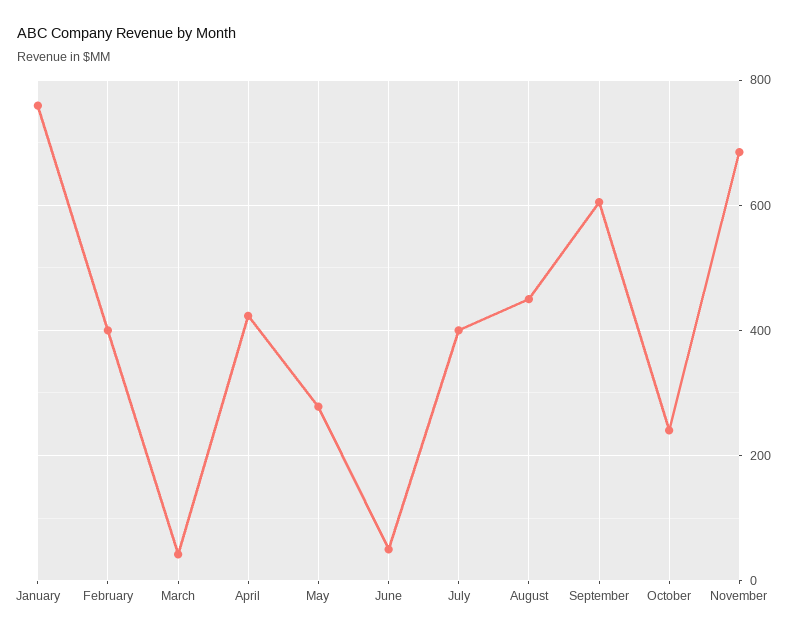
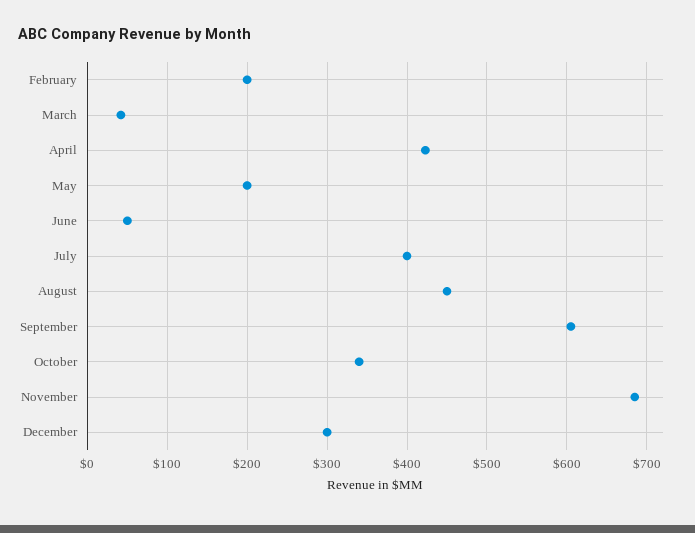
January: 760 -> none
February: 400 -> 200
May: 280 -> 200
October: 240 -> 340
December: none -> 300

